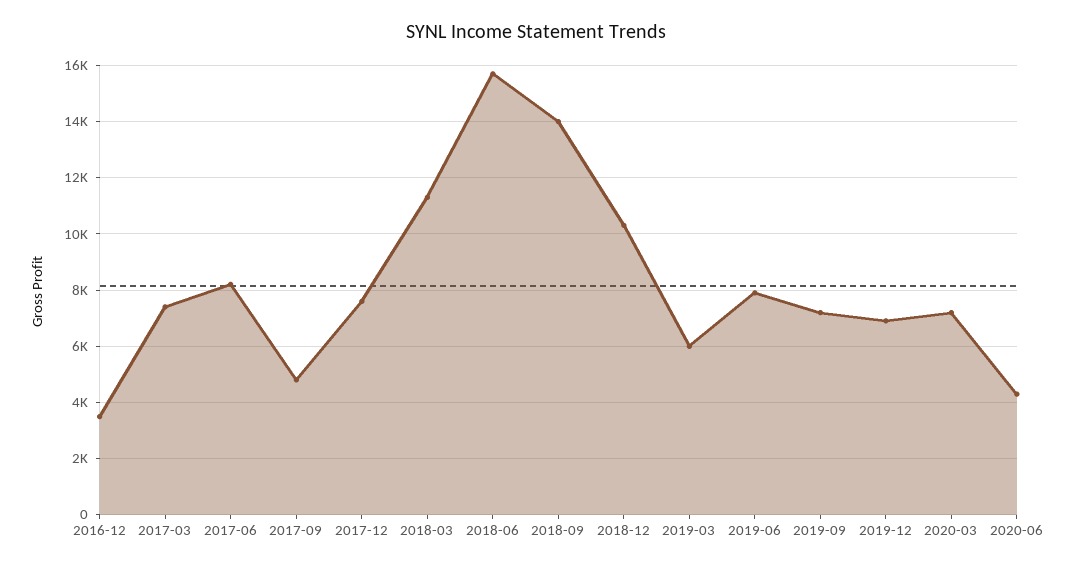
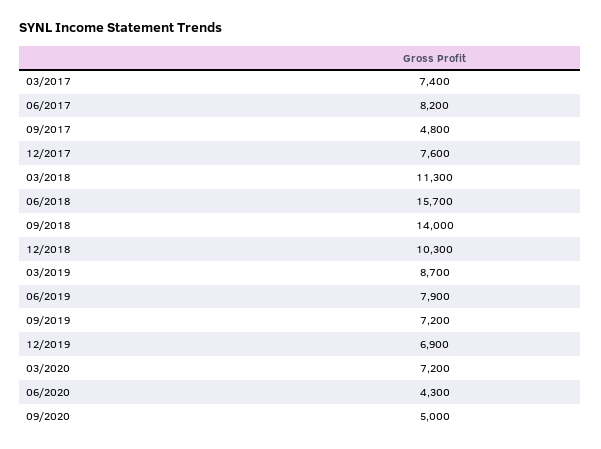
2016-12: 3500 -> none
2019-03: 6000 -> 8700
09/2020: none -> 5000

